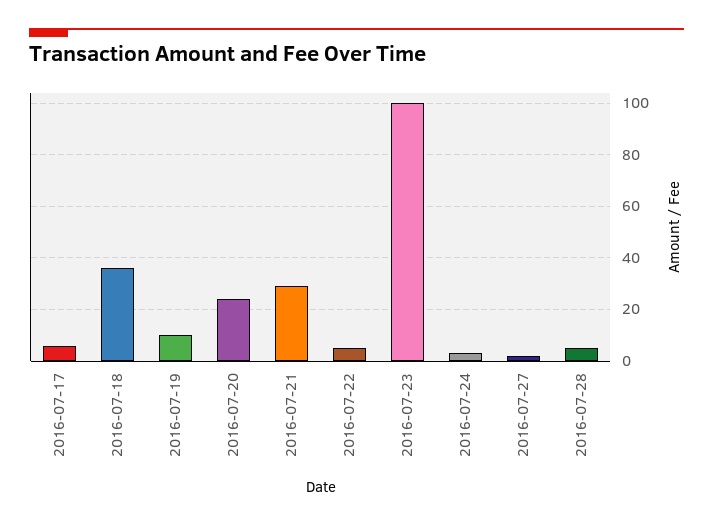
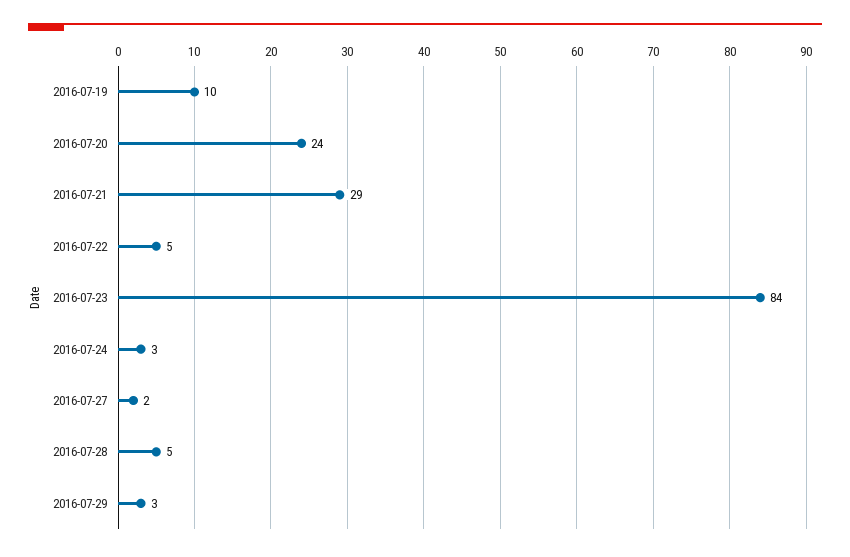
2016-07-17: 5 -> none
2016-07-18: 35 -> none
2016-07-23: 100 -> 84
2016-07-29: none -> 3

